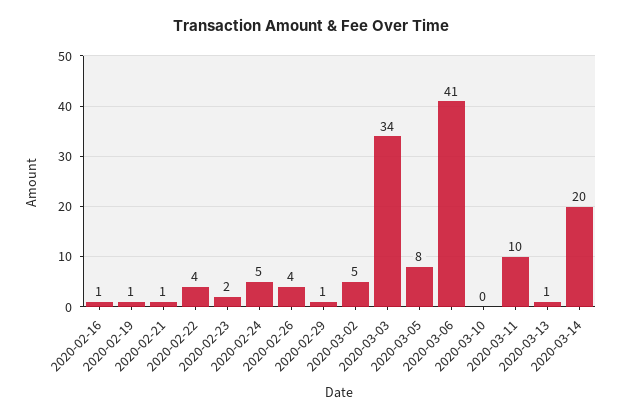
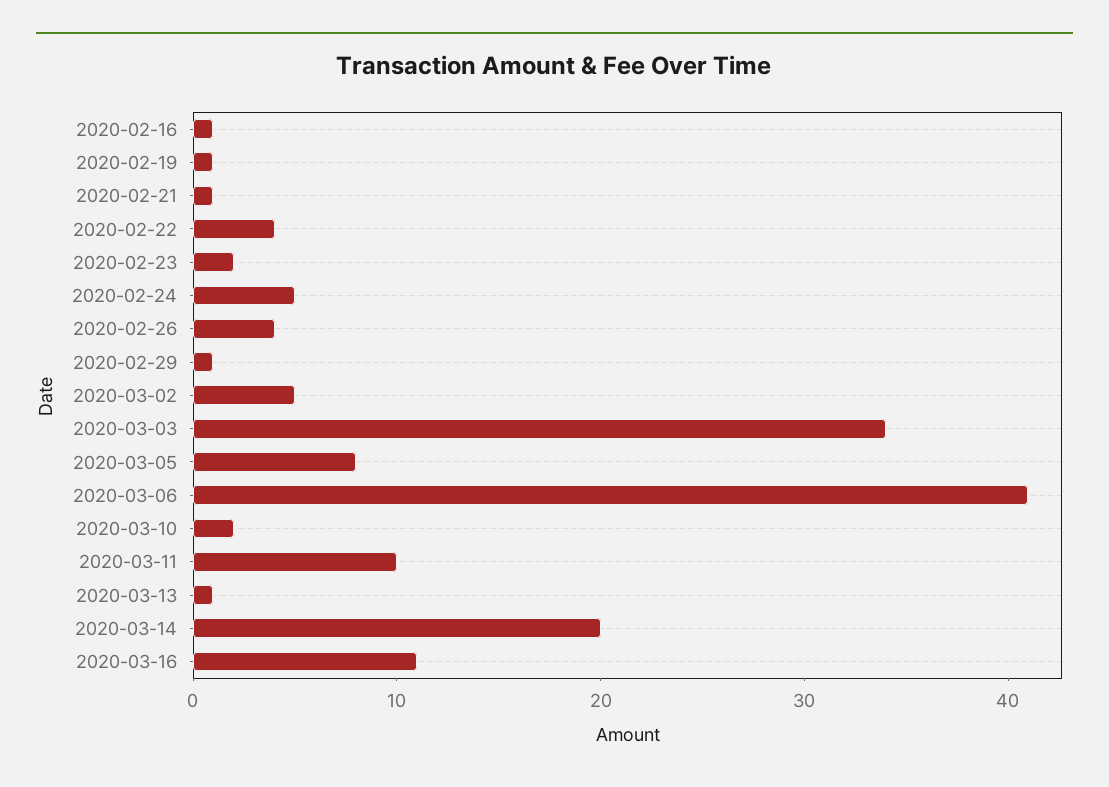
2020-03-10: 0 -> 2
2020-03-16: none -> 11

